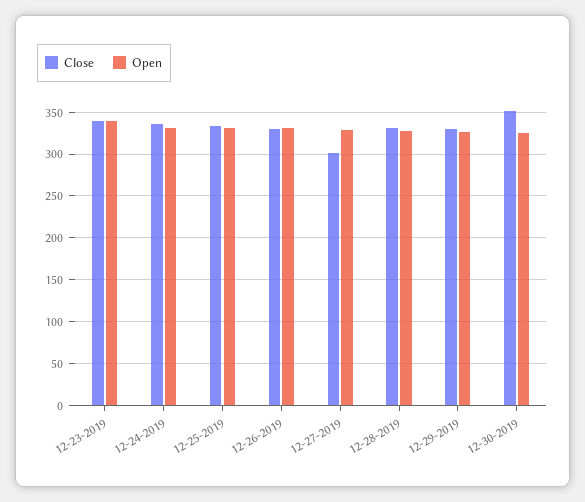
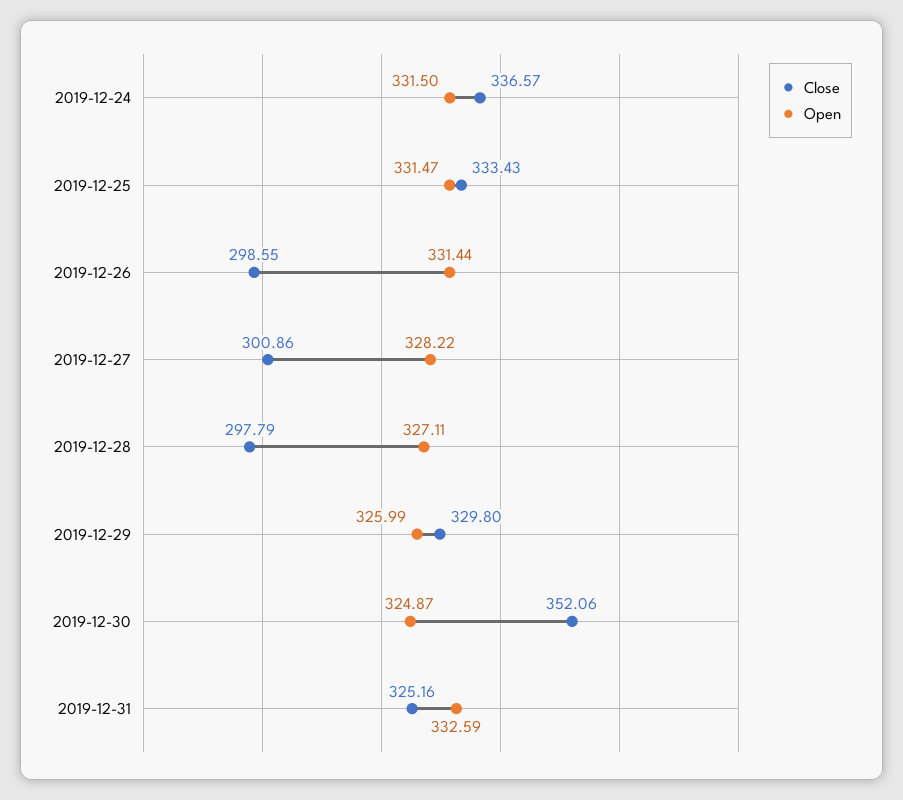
Close, 12-23-2019: 340 -> none
Open, 12-23-2019: 340 -> none
Close, 12-26-2019: 330 -> 298.55
Close, 12-28-2019: 330 -> 297.79
Close, 2019-12-31: none -> 325.16
Open, 2019-12-31: none -> 332.59

